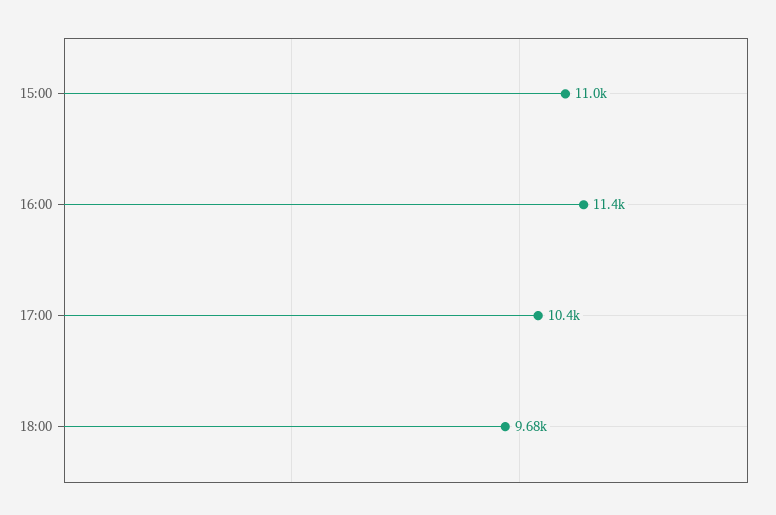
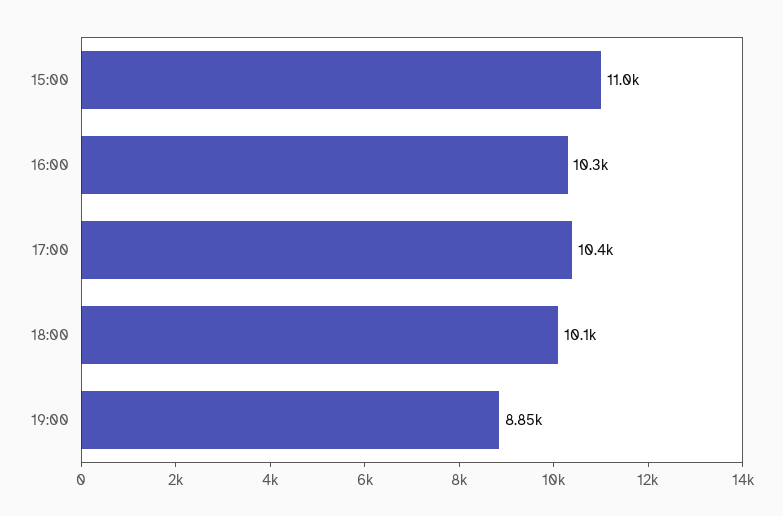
16:00: 11400 -> 10300
18:00: 9680 -> 10100
19:00: none -> 8850

